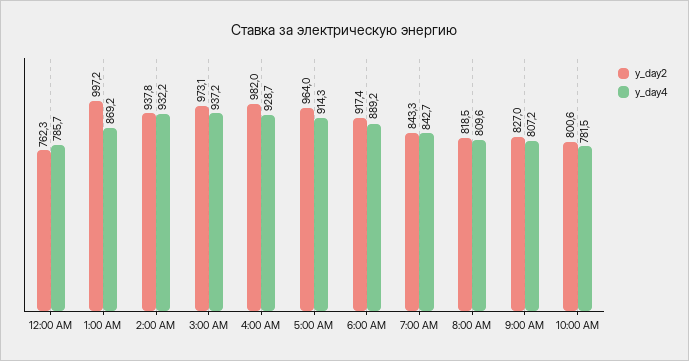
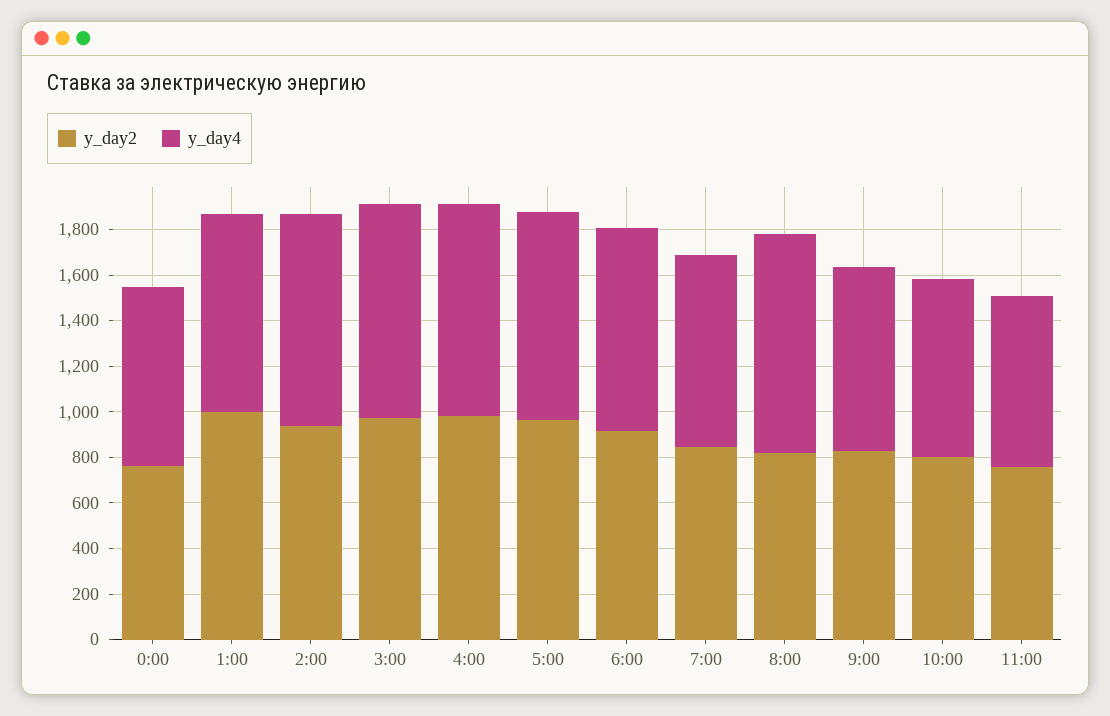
y_day4, 8:00 AM: 809.6 -> 950
y_day2, 11:00: none -> 750
y_day4, 11:00: none -> 750

